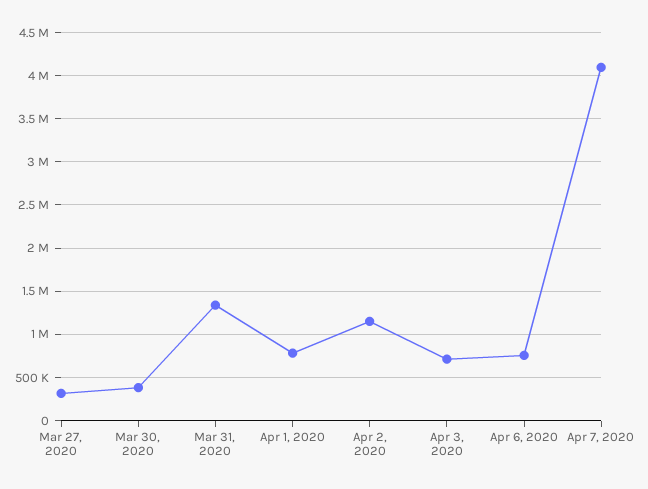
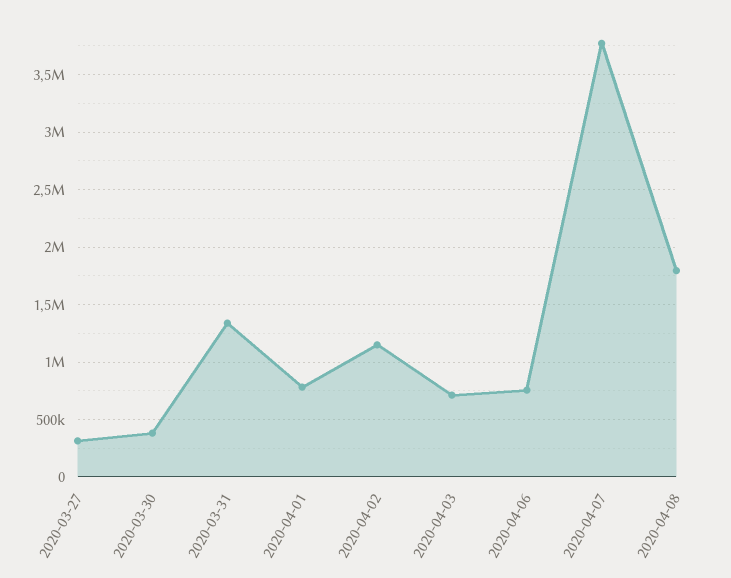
Apr 7, 2020: 4100000 -> 3800000
2020-04-08: none -> 1800000

